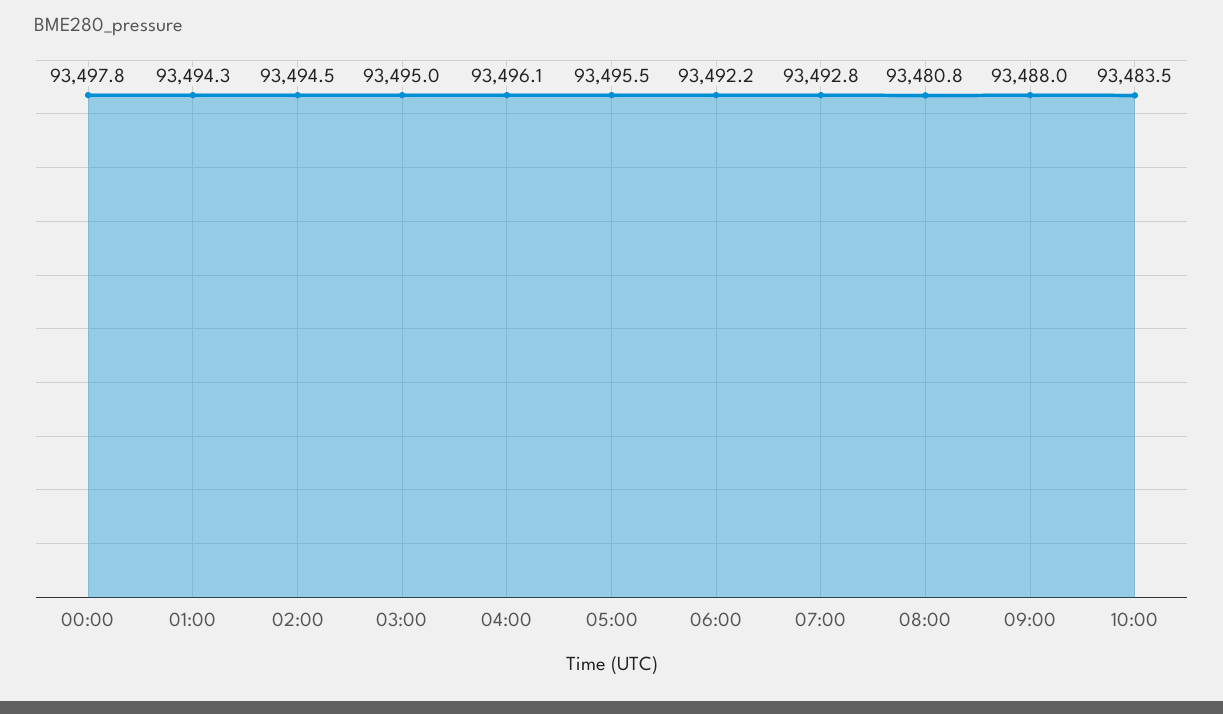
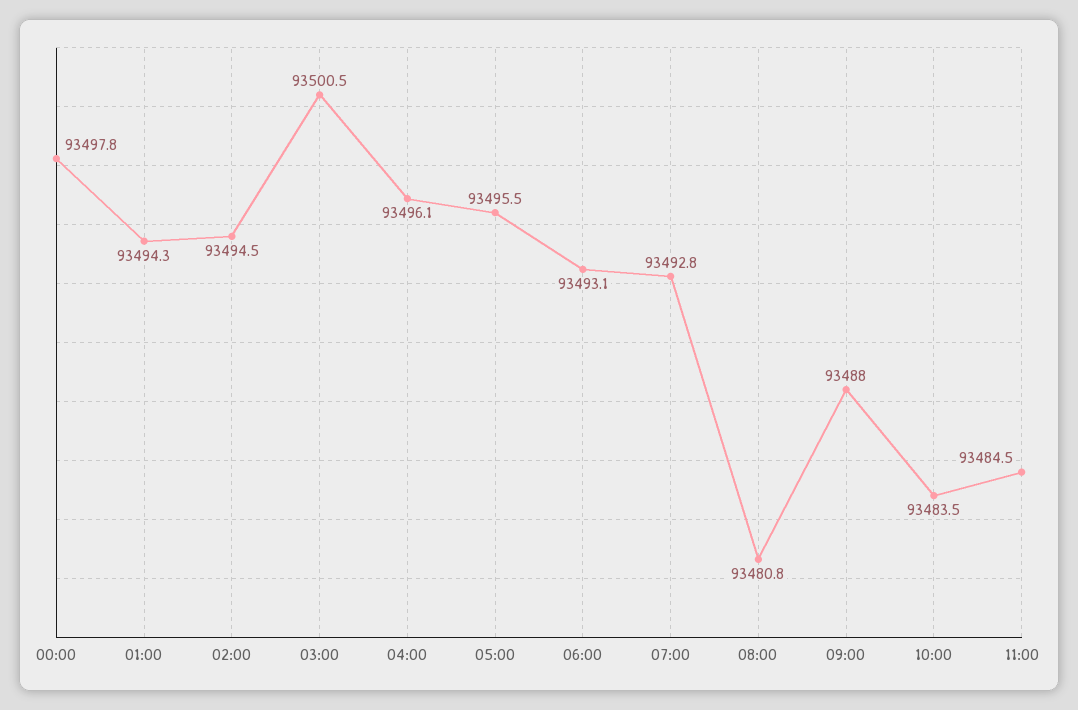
03:00: 93495 -> 93500.5
06:00: 93492.2 -> 93493.1
11:00: none -> 93484.5

